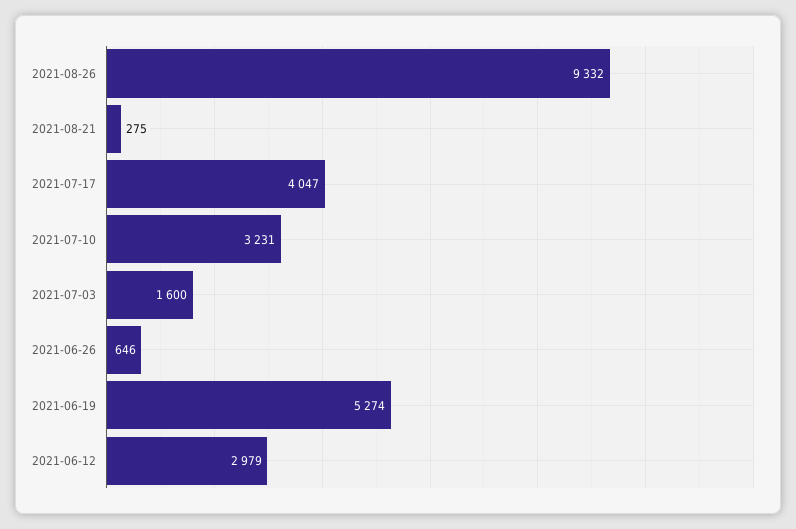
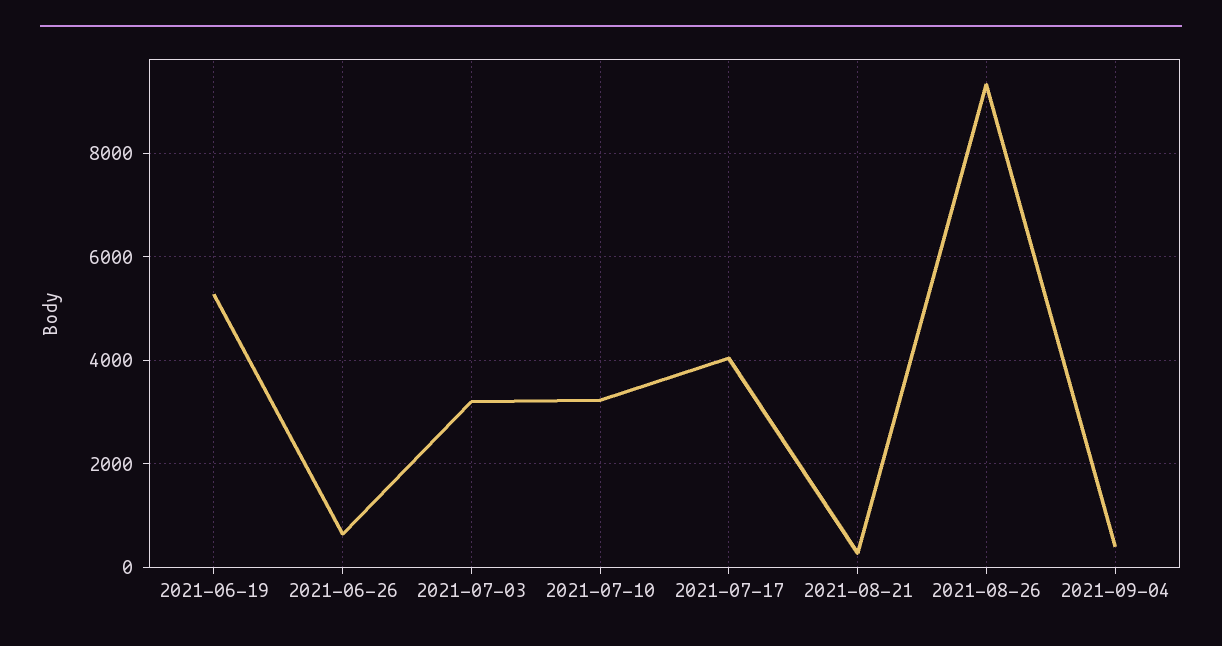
2021-07-03: 1600 -> 3200
2021-06-12: 2979 -> none
2021-09-04: none -> 400

